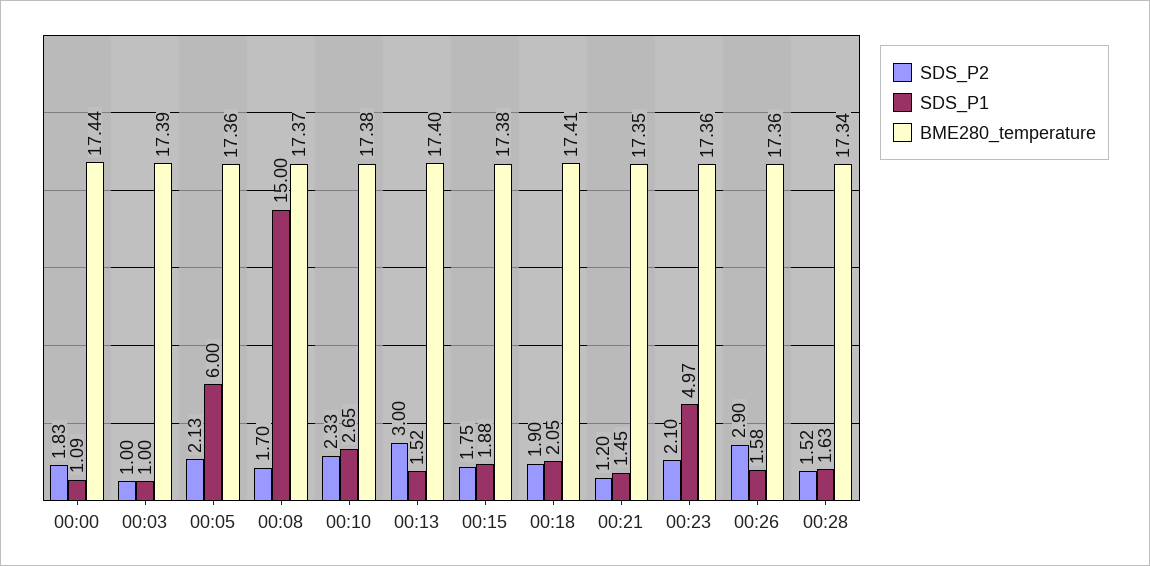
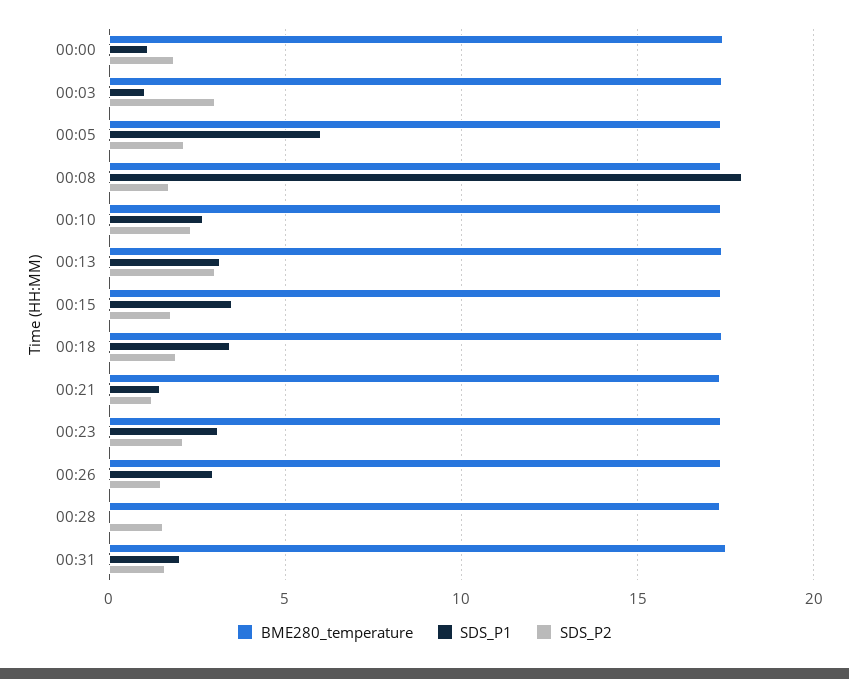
SDS_P2, 00:03: 1 -> 3
SDS_P1, 00:08: 15 -> 18
SDS_P1, 00:13: 1.52 -> 3
SDS_P1, 00:15: 1.88 -> 3.5
SDS_P1, 00:18: 2.05 -> 3.5
SDS_P1, 00:23: 4.97 -> 3
SDS_P2, 00:26: 2.9 -> 1.5
SDS_P1, 00:26: 1.58 -> 3
SDS_P1, 00:28: 1.63 -> 0
BME280_temperature, 00:31: none -> 17.5
SDS_P1, 00:31: none -> 2
SDS_P2, 00:31: none -> 1.5

